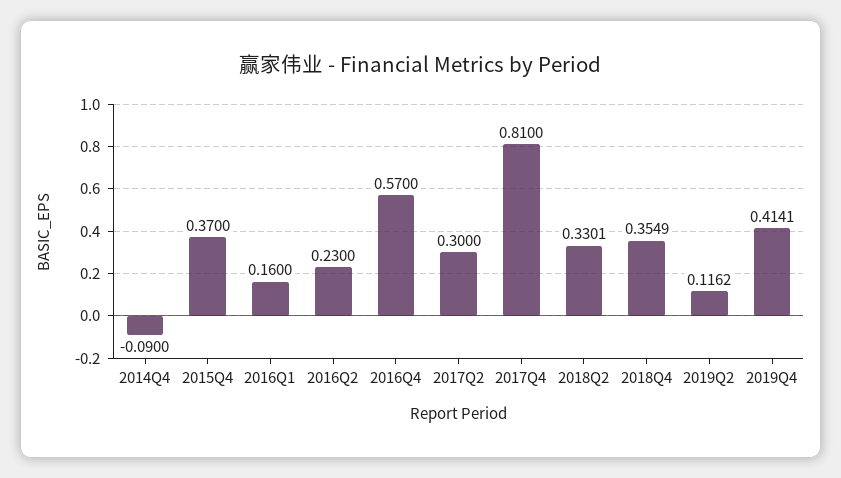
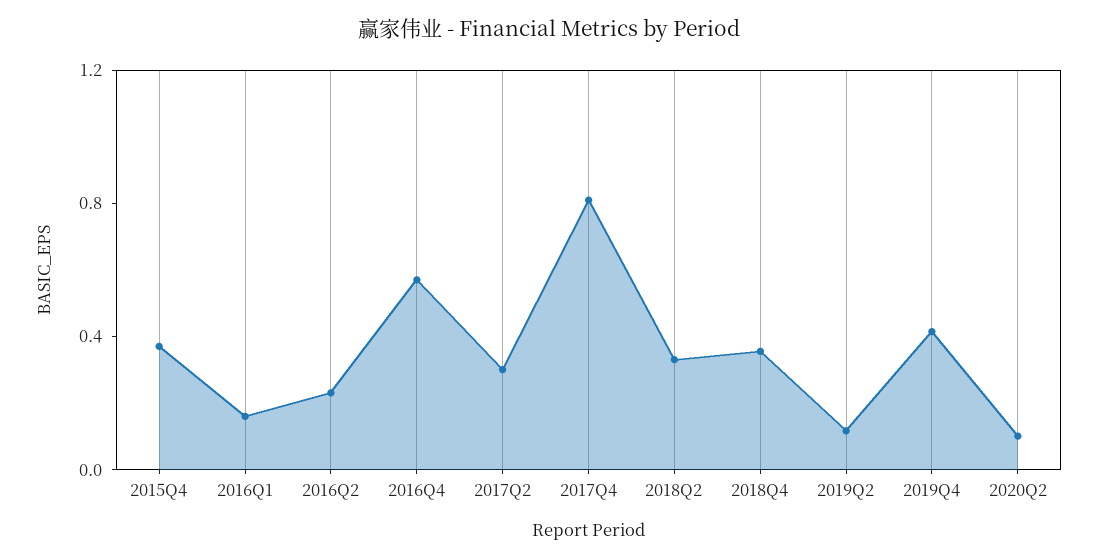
2014Q4: -0.09 -> none
2020Q2: none -> 0.1

